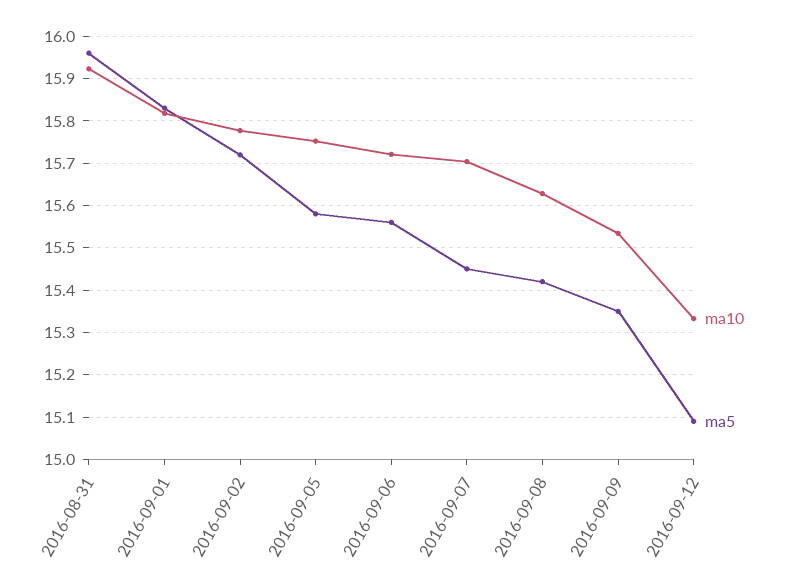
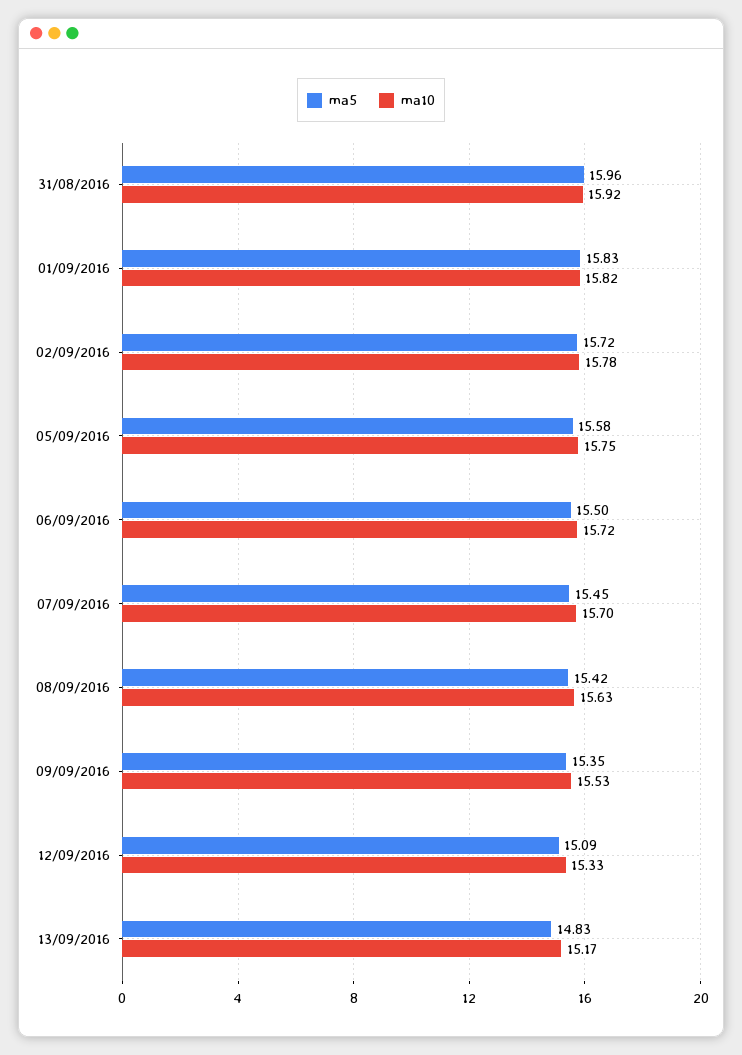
ma5, 2016-09-06: 15.56 -> 15.5
ma5, 13/09/2016: none -> 14.83
ma10, 13/09/2016: none -> 15.17

